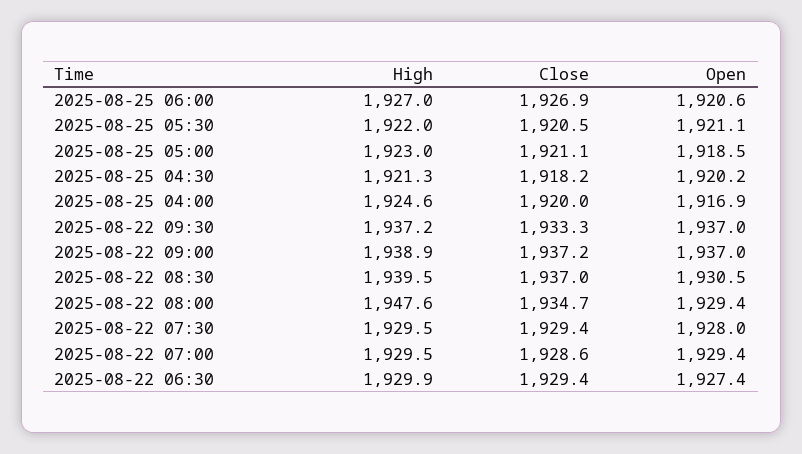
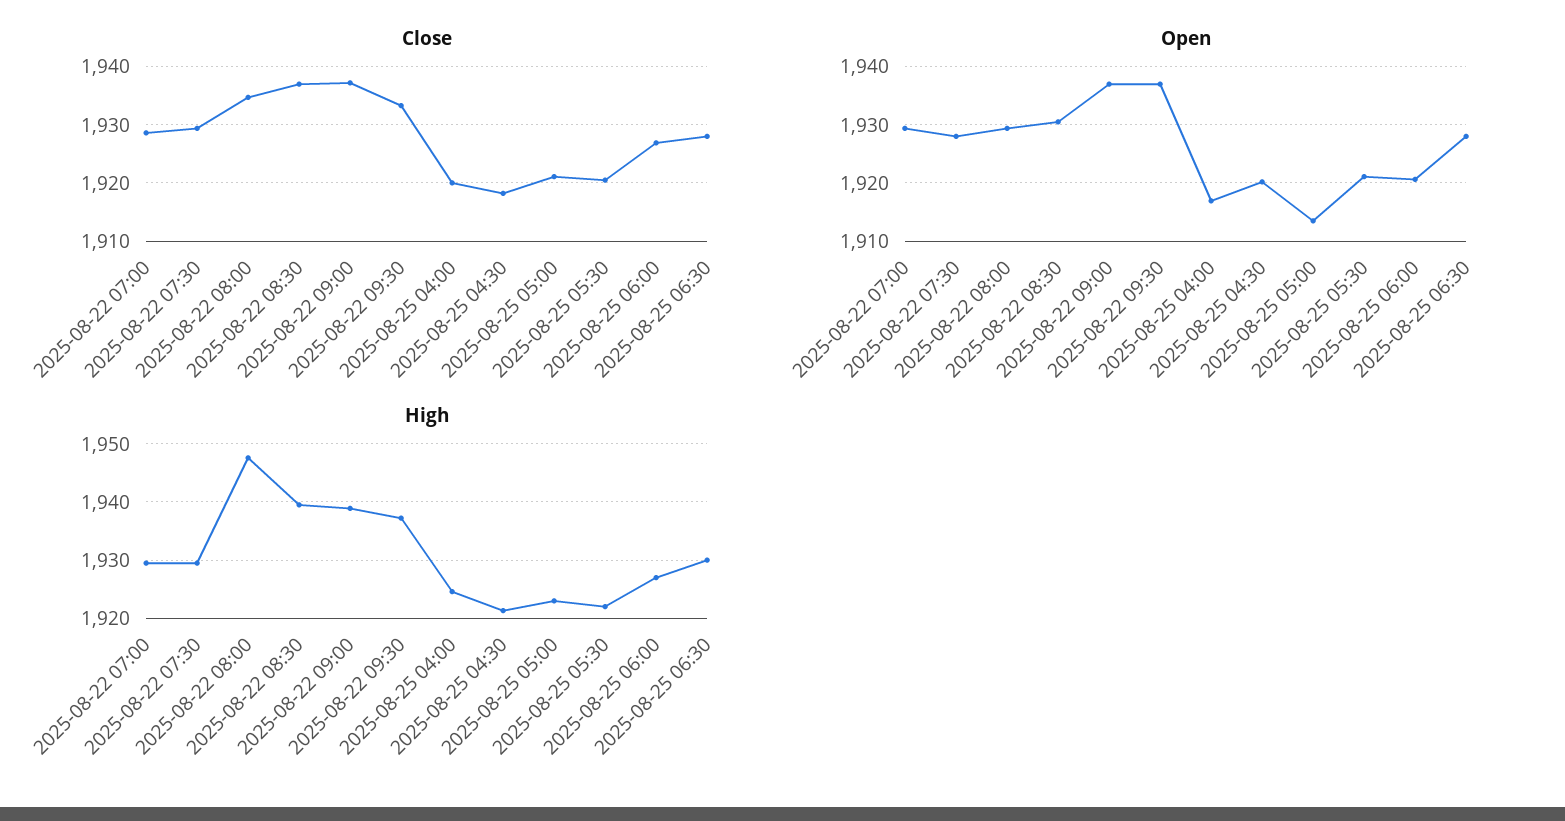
Open, 2025-08-25 05:00: 1918.5 -> 1914
High, 2025-08-22 06:30: 1929.9 -> none
Close, 2025-08-22 06:30: 1929.4 -> none
Open, 2025-08-22 06:30: 1927.4 -> none
Close, 2025-08-25 06:30: none -> 1928
Open, 2025-08-25 06:30: none -> 1928
High, 2025-08-25 06:30: none -> 1930

